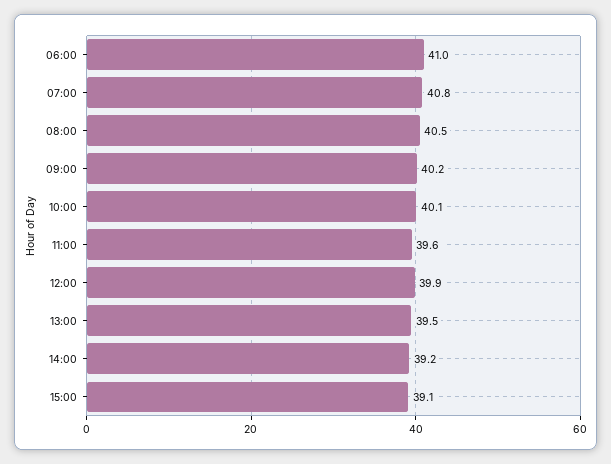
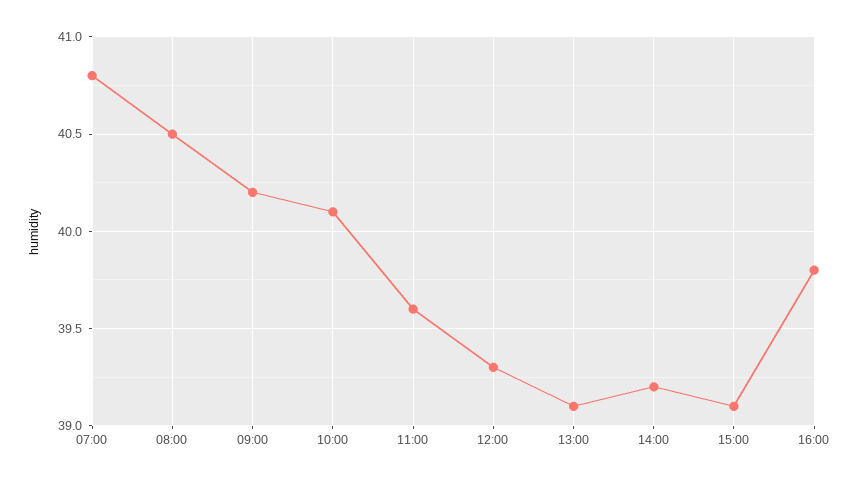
06:00: 41 -> none
12:00: 39.9 -> 39.3
13:00: 39.5 -> 39.1
16:00: none -> 39.8

